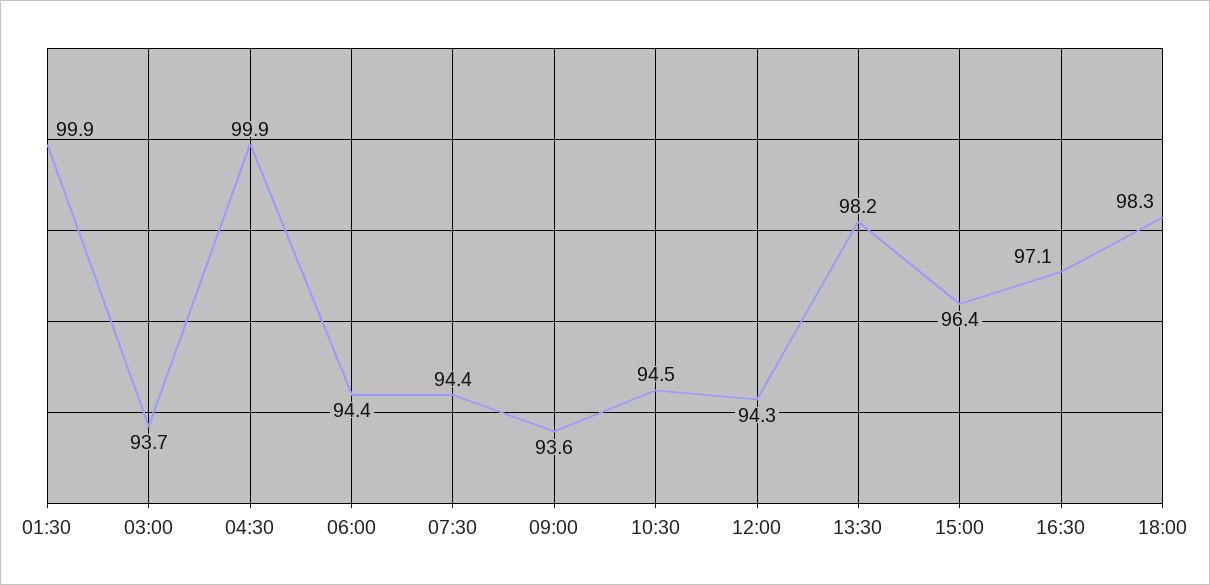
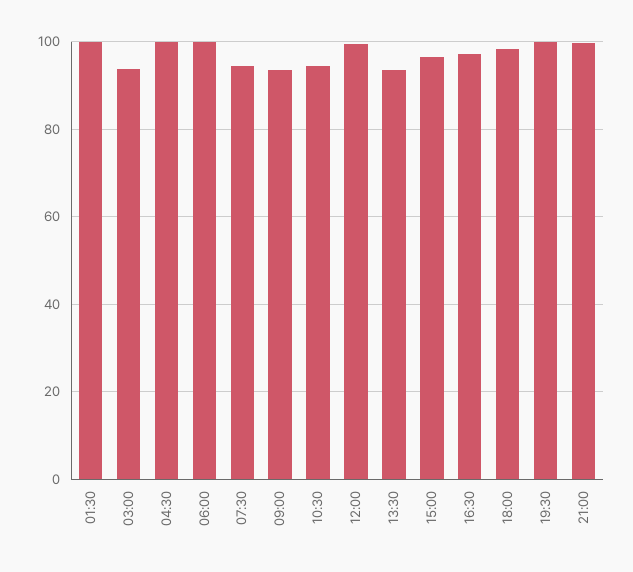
06:00: 94.4 -> 100
12:00: 94.3 -> 100
13:30: 98.2 -> 94
19:30: none -> 100
21:00: none -> 100

